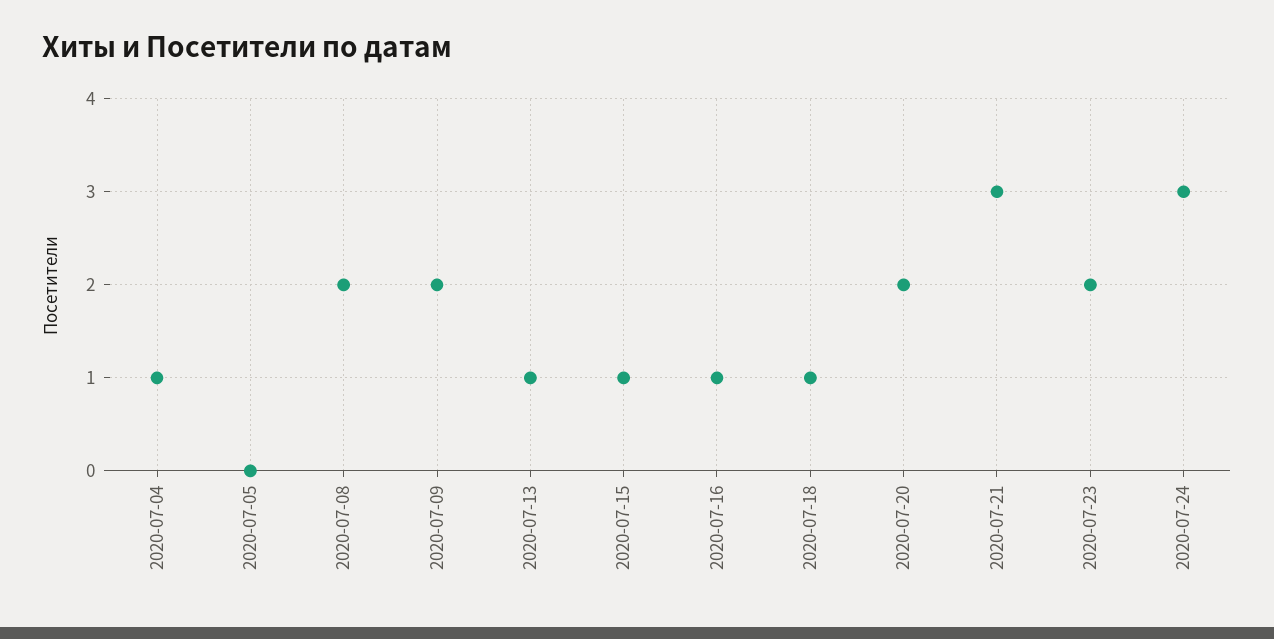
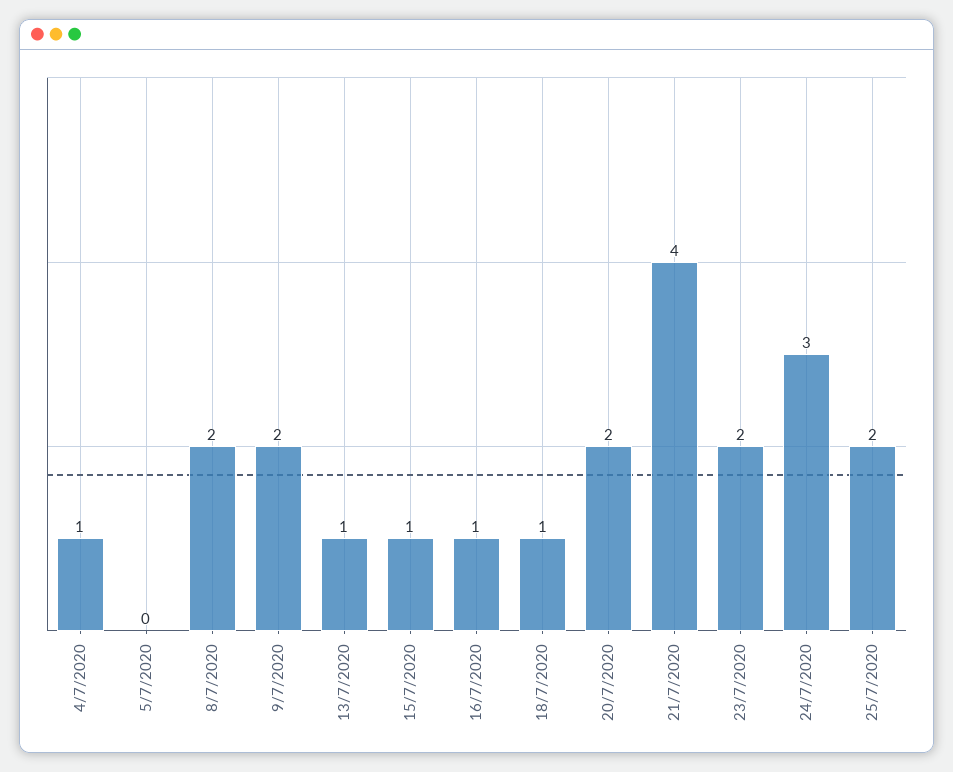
2020-07-21: 3 -> 4
25/7/2020: none -> 2

